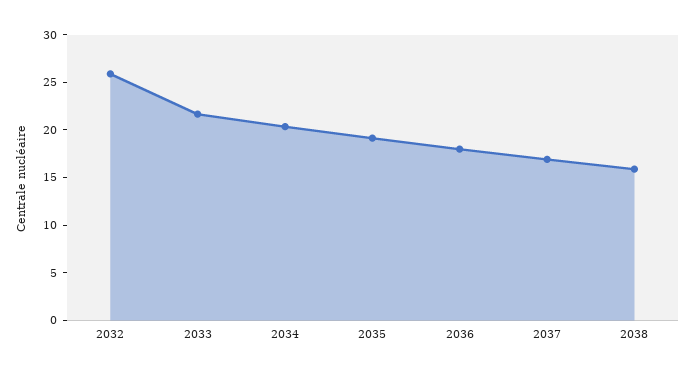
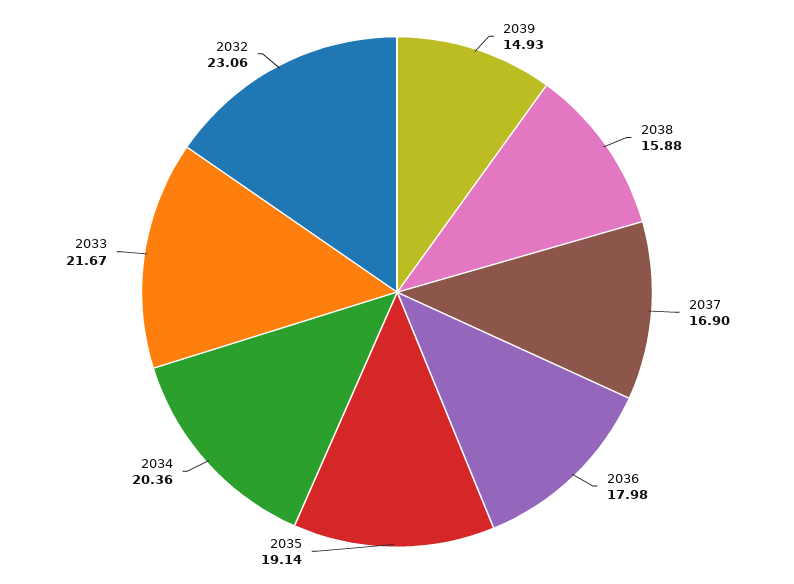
2032: 26 -> 23.06
2039: none -> 14.93

